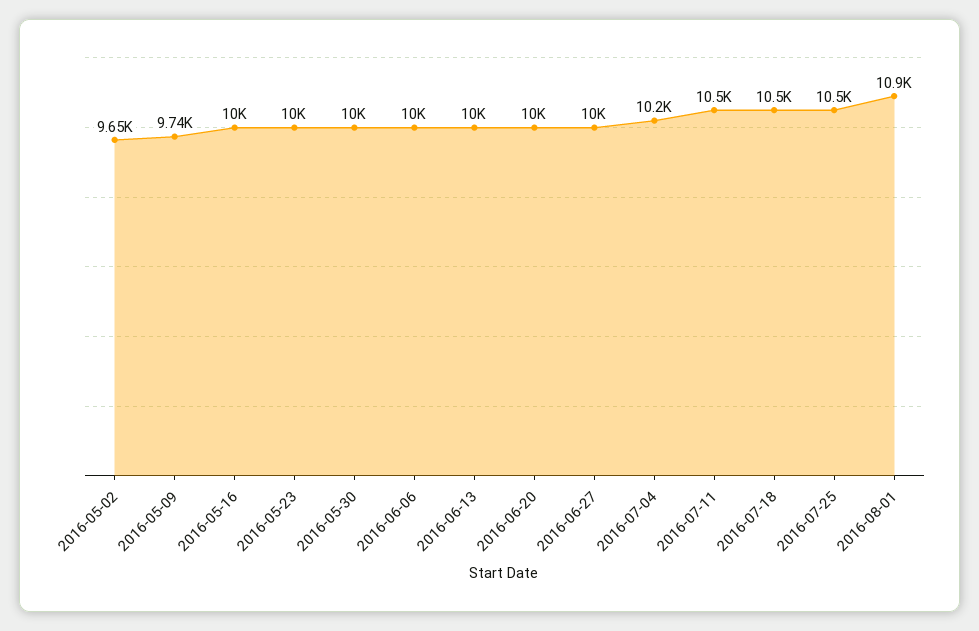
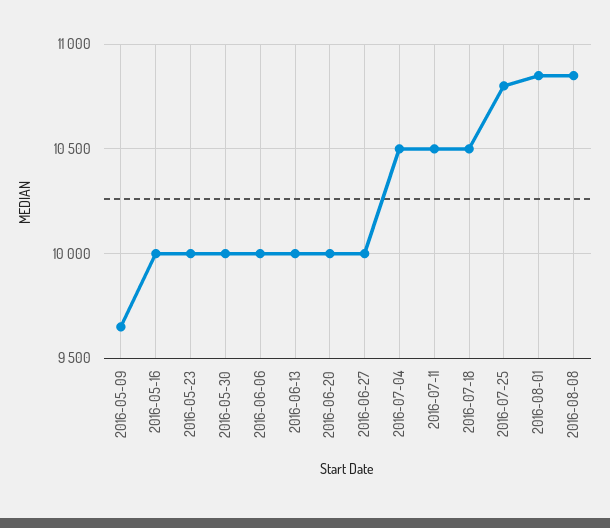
2016-05-02: 9650 -> none
2016-05-09: 9740 -> 9650
2016-07-04: 10200 -> 10500
2016-07-25: 10500 -> 10800
2016-08-08: none -> 10850

